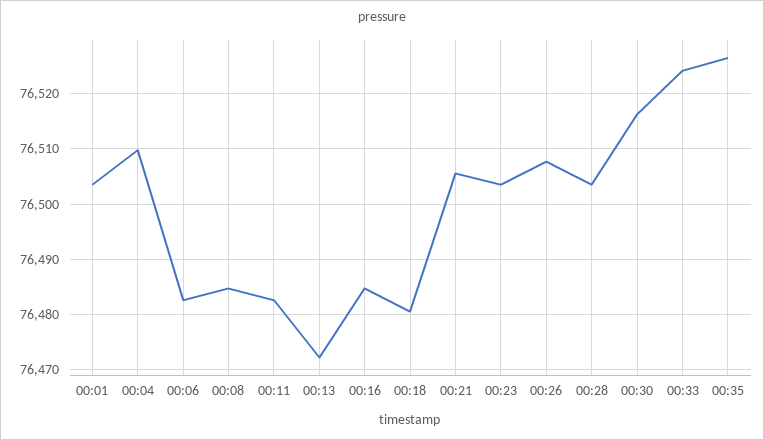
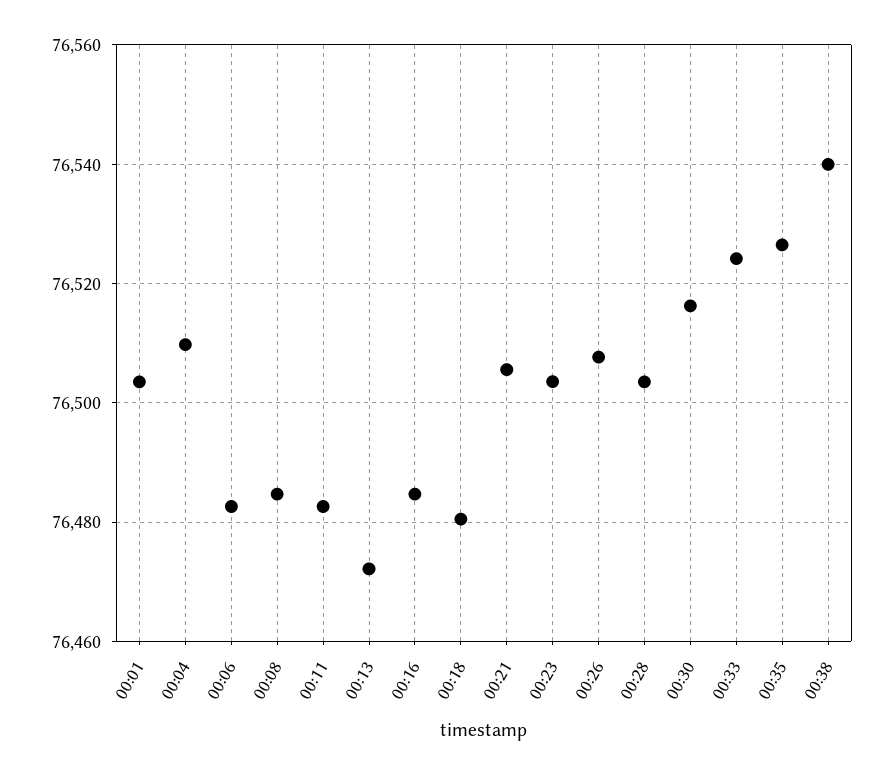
00:38: none -> 76540

